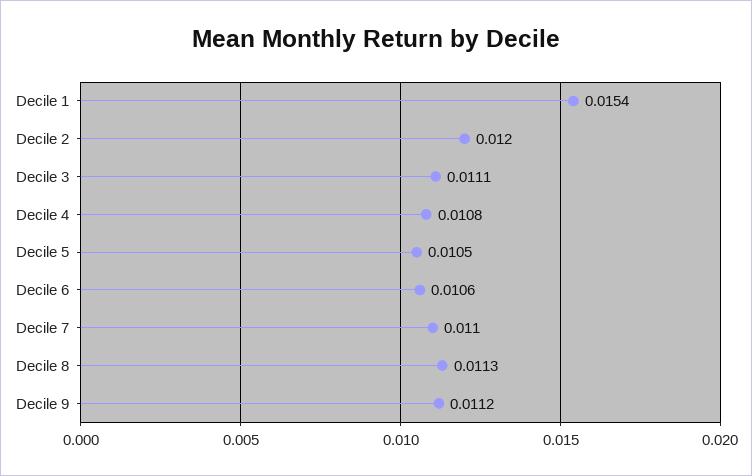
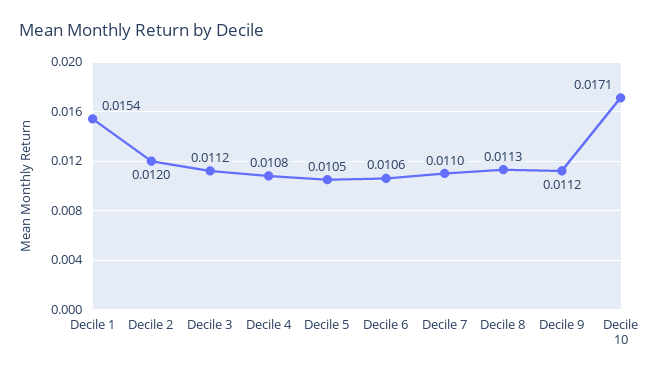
Decile 3: 0.0111 -> 0.0112
Decile 10: none -> 0.0171

